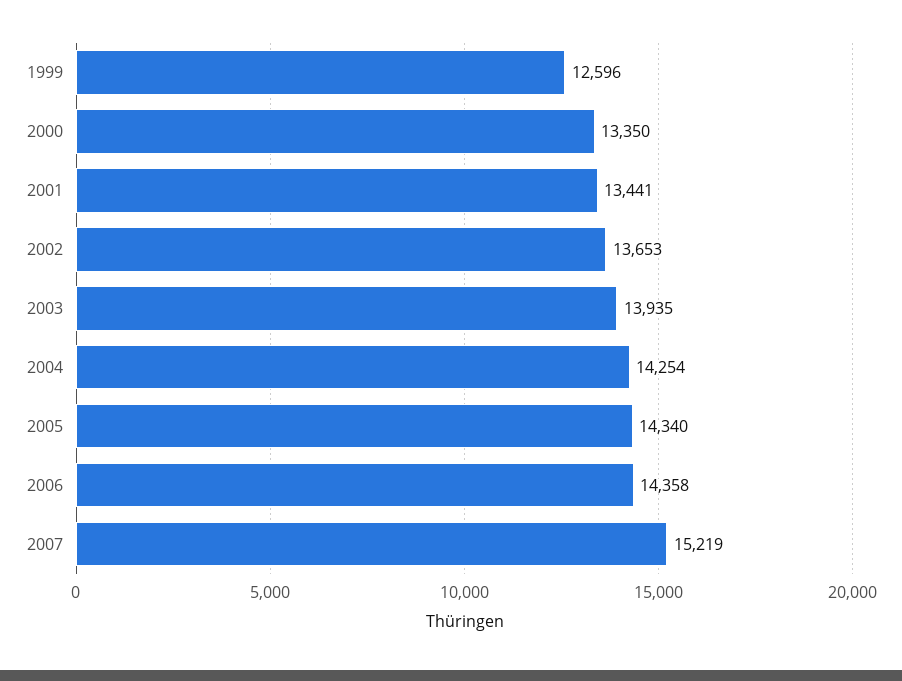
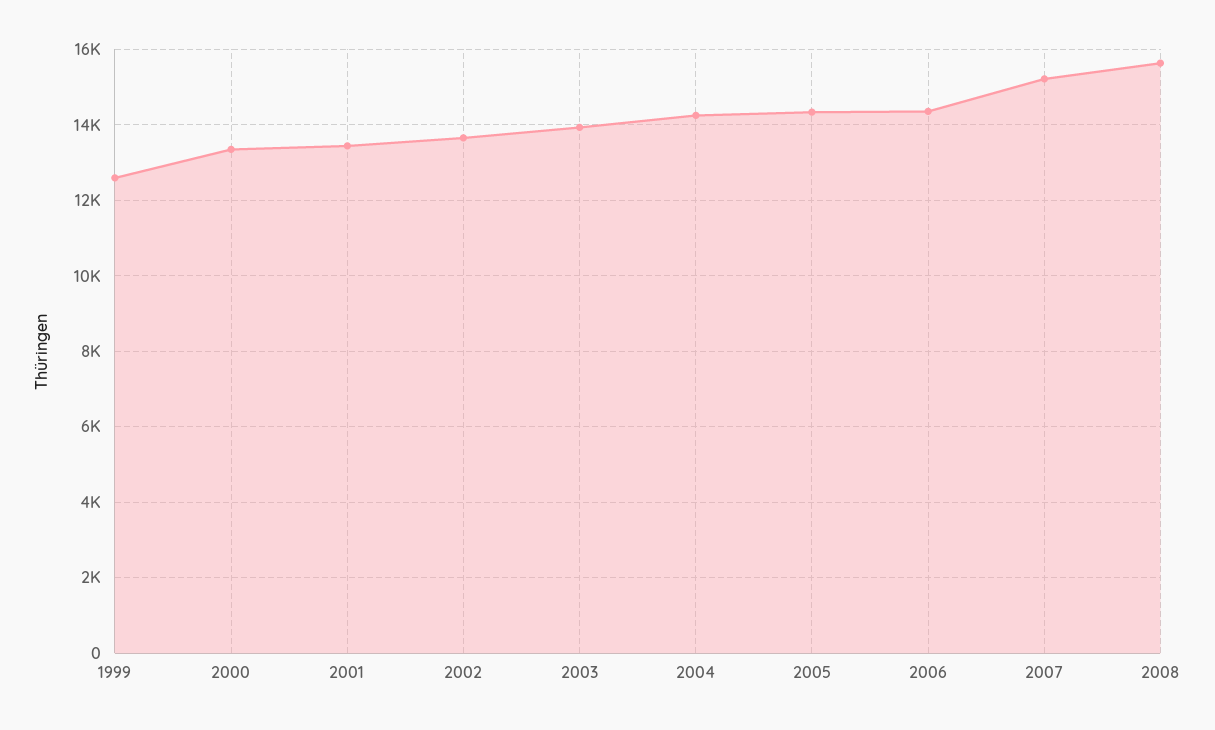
2008: none -> 15600

